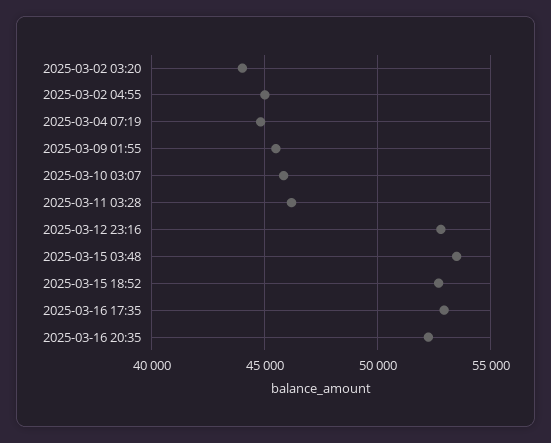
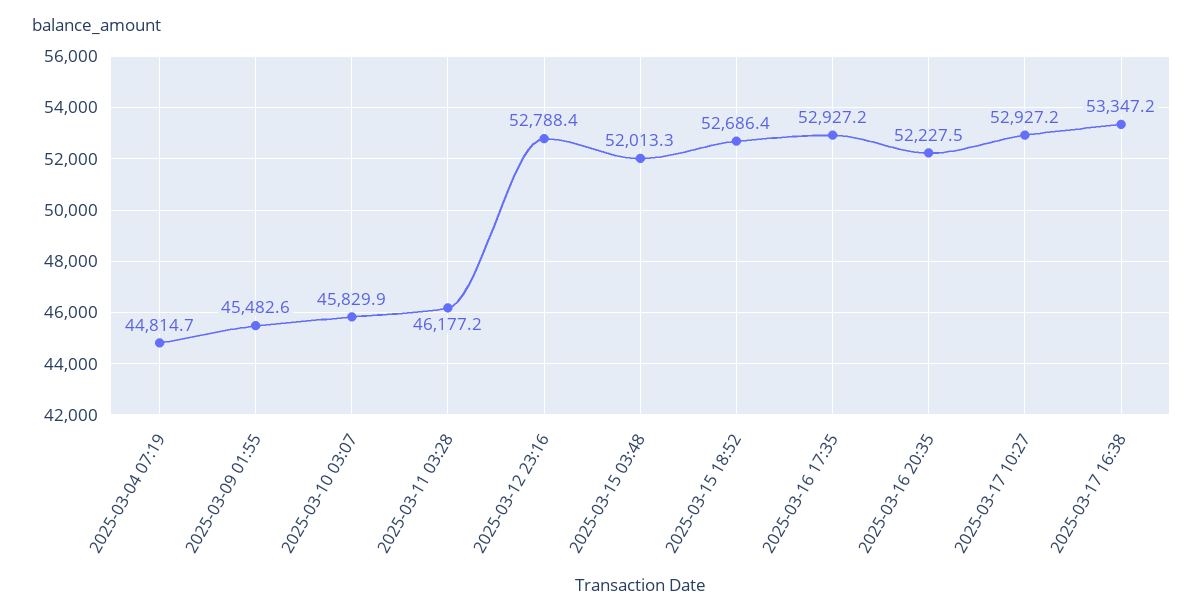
2025-03-02 03:20: 44000 -> none
2025-03-02 04:55: 45000 -> none
2025-03-15 03:48: 53500 -> 52013.3
2025-03-17 10:27: none -> 52927.2
2025-03-17 16:38: none -> 53347.2

